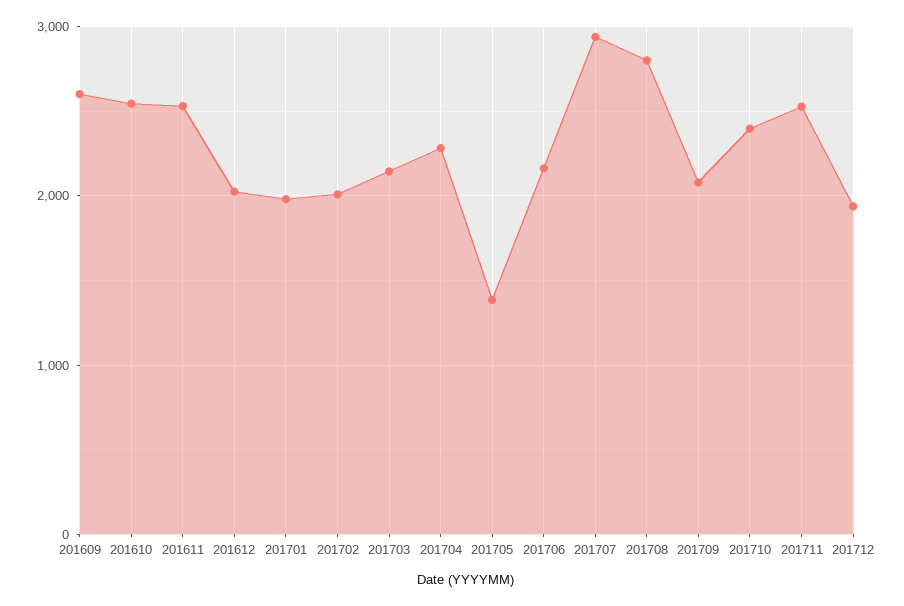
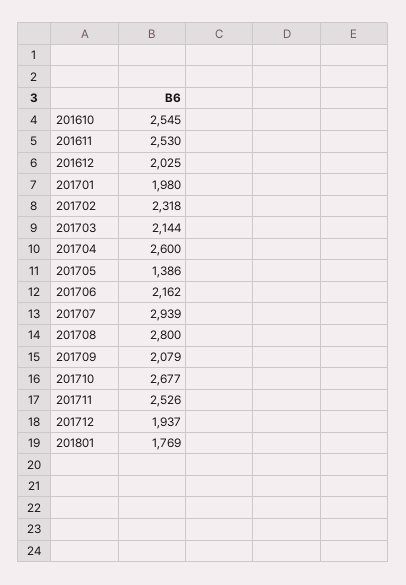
201609: 2600 -> none
201702: 2000 -> 2318
201704: 2300 -> 2600
201710: 2400 -> 2677
201801: none -> 1769

